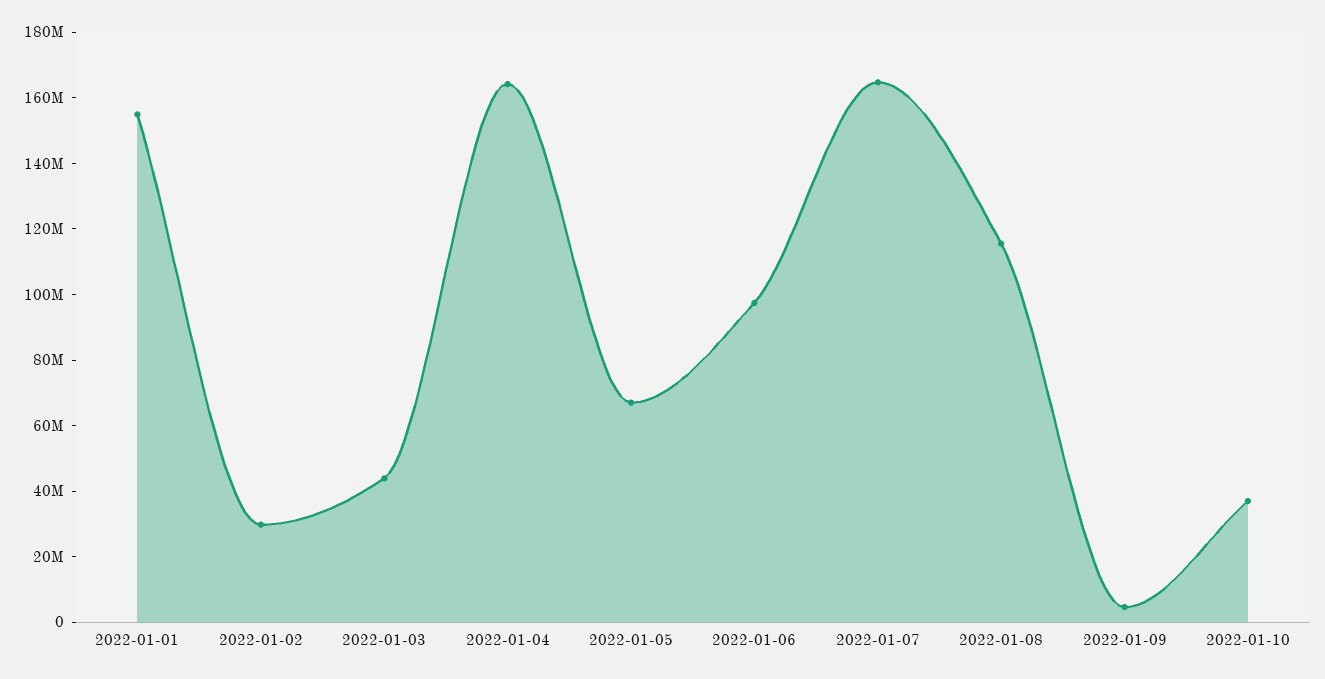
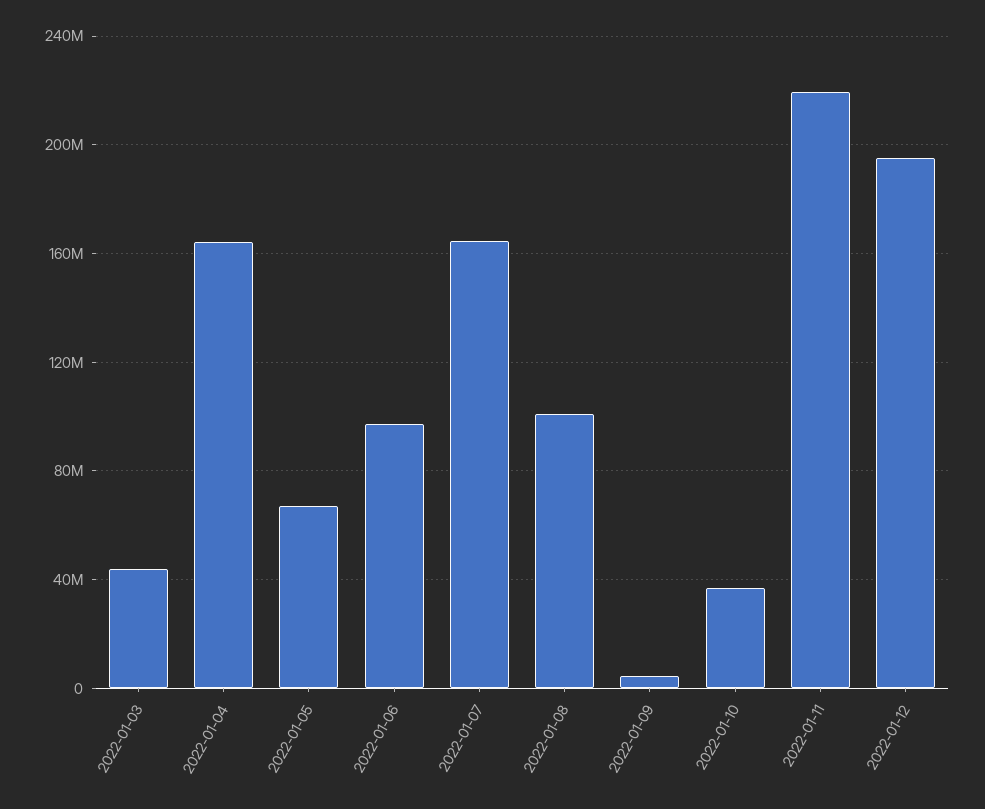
2022-01-01: 155000000 -> none
2022-01-02: 30000000 -> none
2022-01-08: 115000000 -> 100000000
2022-01-11: none -> 220000000
2022-01-12: none -> 195000000

